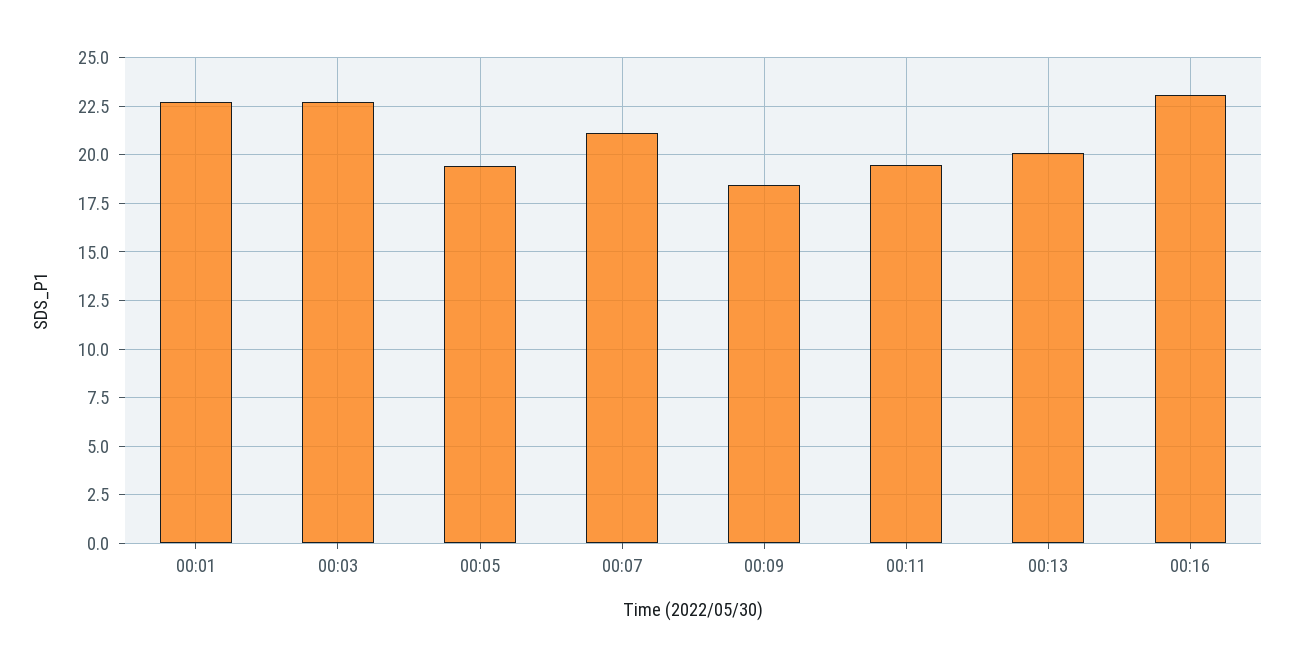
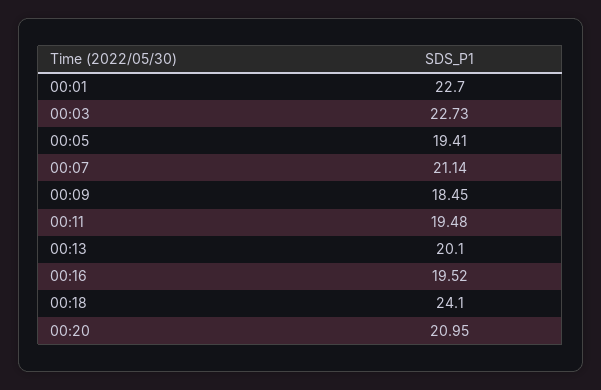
00:16: 23 -> 19.52
00:18: none -> 24.1
00:20: none -> 20.95

